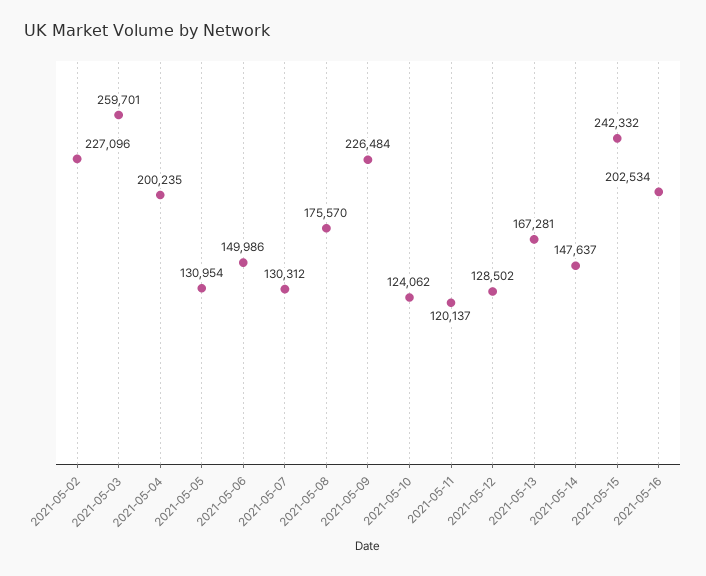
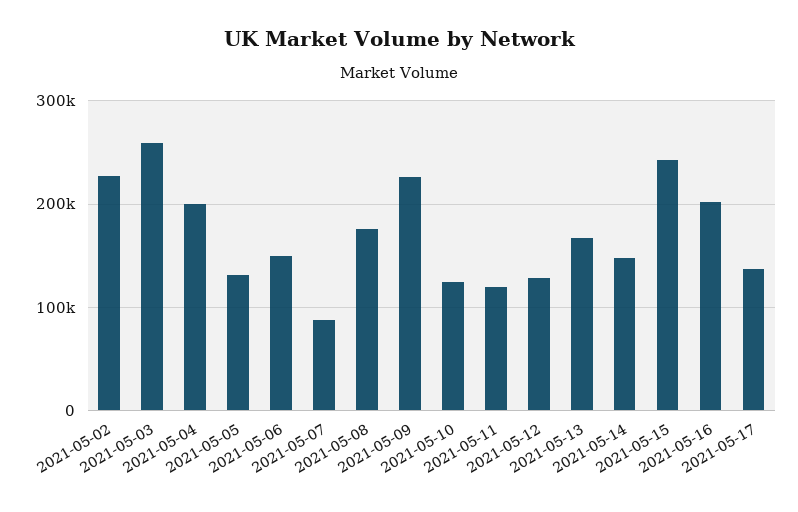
2021-05-07: 130312 -> 90000
2021-05-17: none -> 140000

